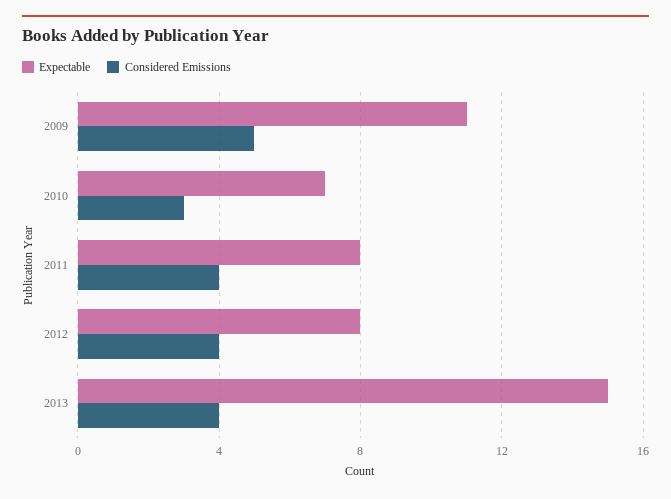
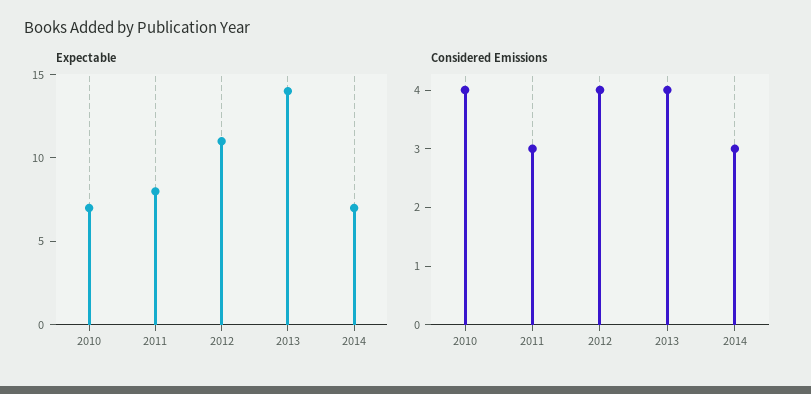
Expectable, 2009: 11 -> none
Considered Emissions, 2009: 5 -> none
Considered Emissions, 2010: 3 -> 4
Considered Emissions, 2011: 4 -> 3
Expectable, 2012: 8 -> 11
Expectable, 2013: 15 -> 14
Expectable, 2014: none -> 7
Considered Emissions, 2014: none -> 3

